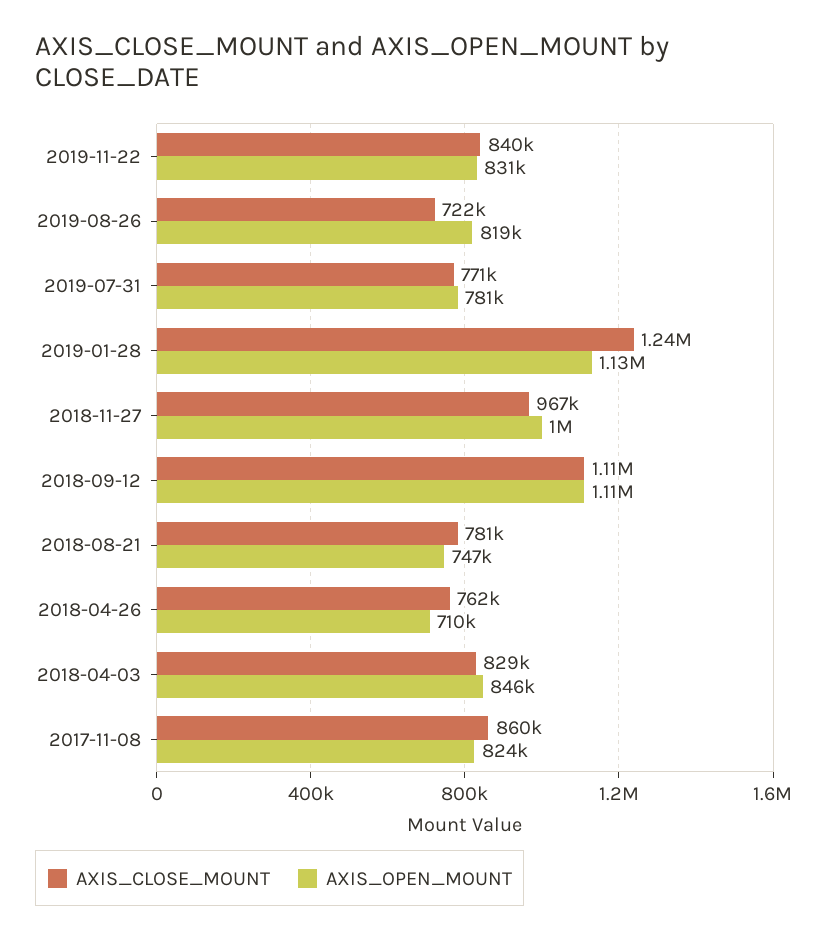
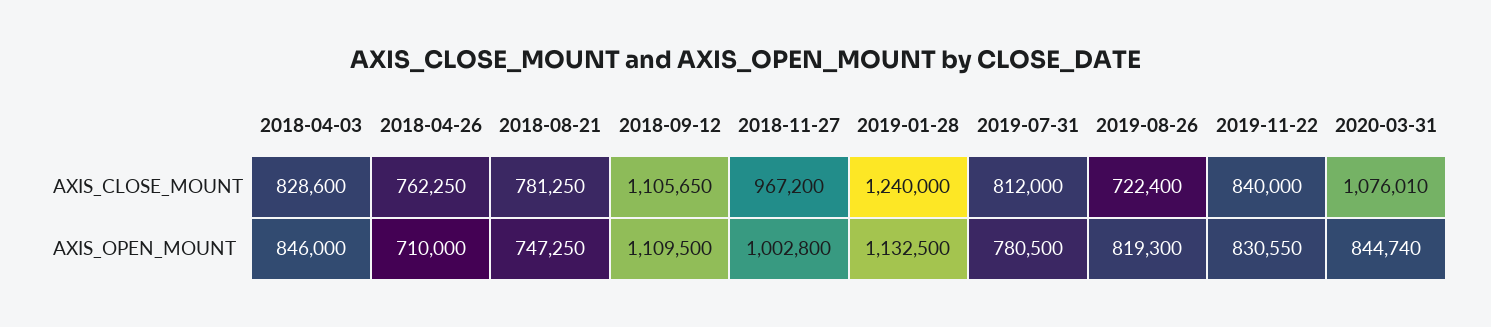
AXIS_CLOSE_MOUNT, 2019-07-31: 771000 -> 812000
AXIS_CLOSE_MOUNT, 2017-11-08: 860000 -> none
AXIS_OPEN_MOUNT, 2017-11-08: 824000 -> none
AXIS_CLOSE_MOUNT, 2020-03-31: none -> 1076010
AXIS_OPEN_MOUNT, 2020-03-31: none -> 844740

